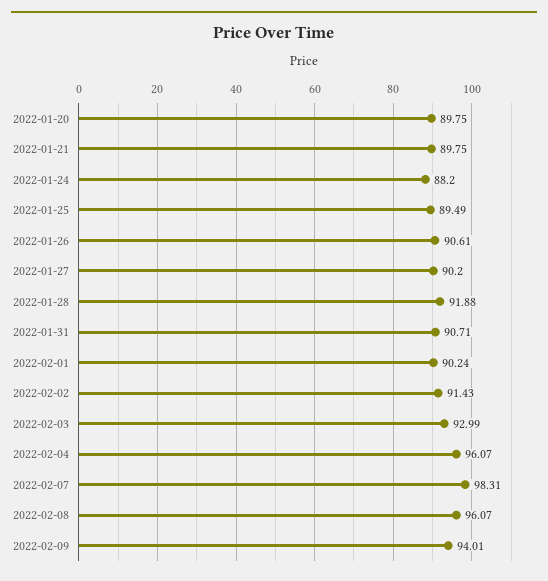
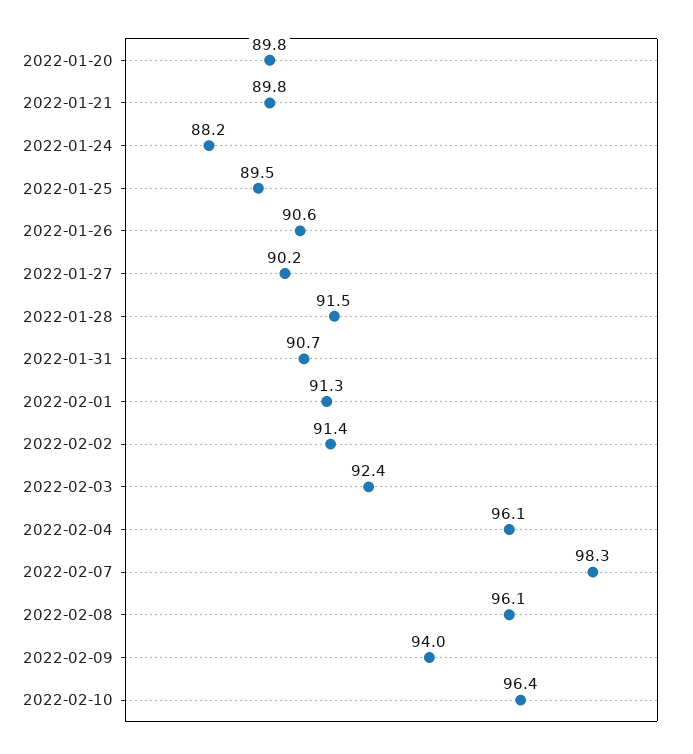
2022-01-28: 91.88 -> 91.5
2022-02-01: 90.24 -> 91.3
2022-02-03: 92.99 -> 92.4
2022-02-10: none -> 96.4

